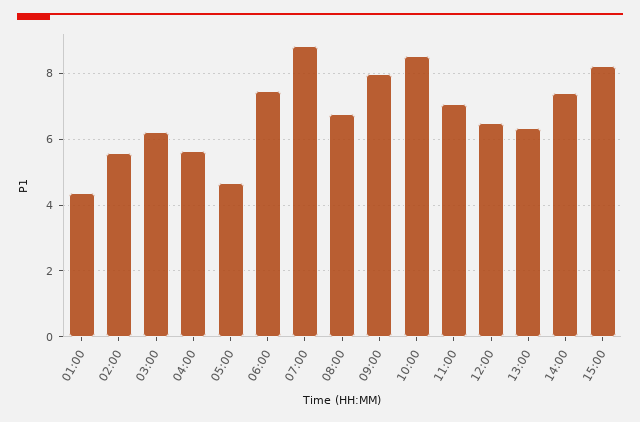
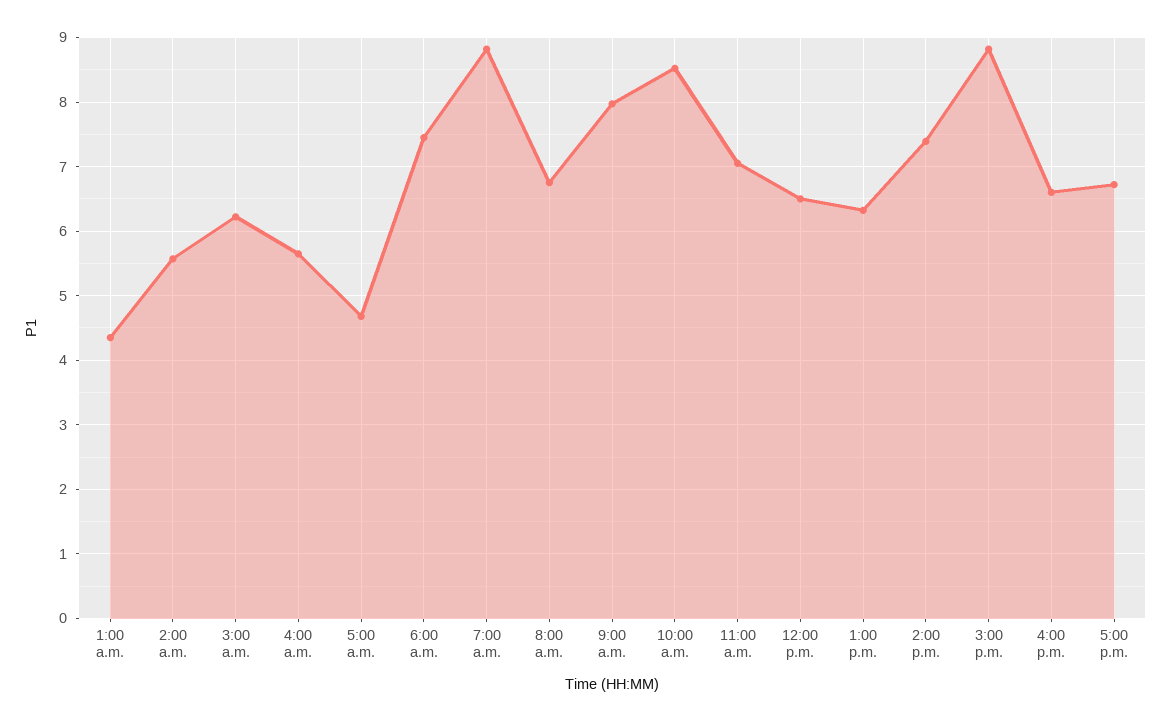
15:00: 8.2 -> 8.8
4:00 p.m.: none -> 6.6
5:00 p.m.: none -> 6.7

